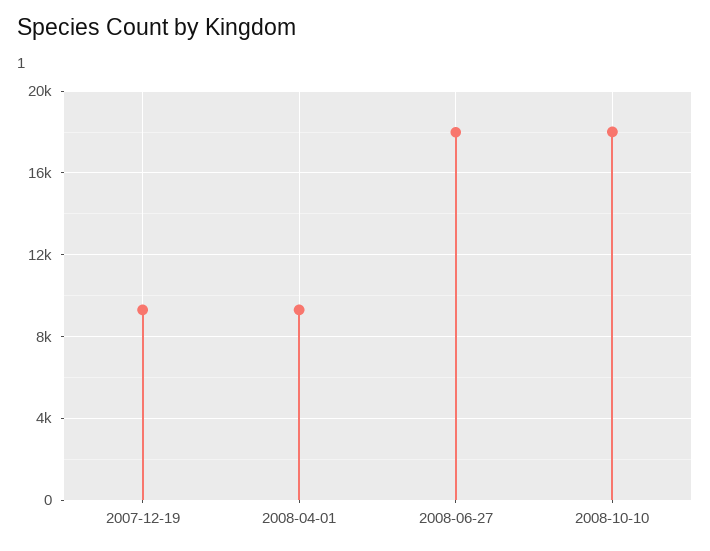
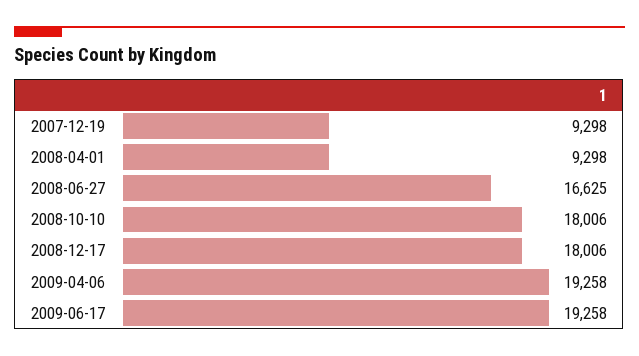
2008-06-27: 18000 -> 16625
2008-12-17: none -> 18006
2009-04-06: none -> 19258
2009-06-17: none -> 19258

